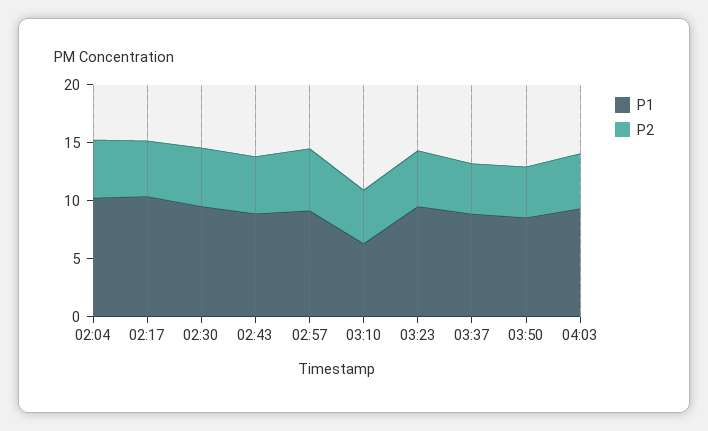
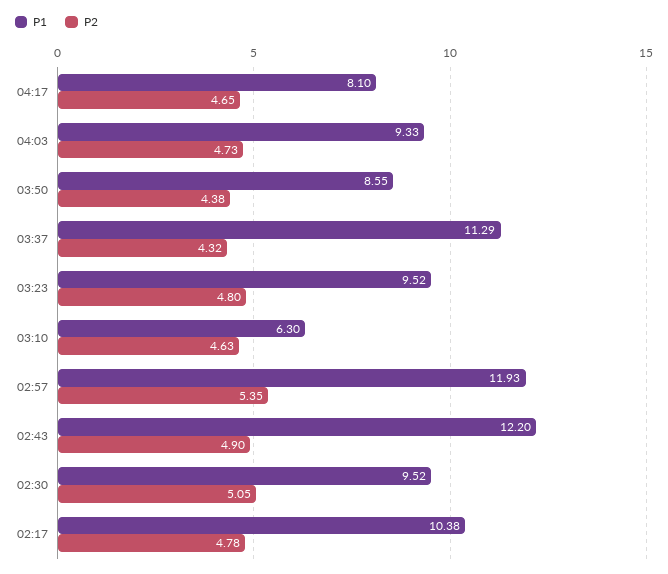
P1, 02:04: 10 -> none
P2, 02:04: 5 -> none
P1, 02:43: 9 -> 12.2
P1, 02:57: 9 -> 11.93
P1, 03:37: 9 -> 11.29
P1, 04:17: none -> 8.1
P2, 04:17: none -> 4.65

